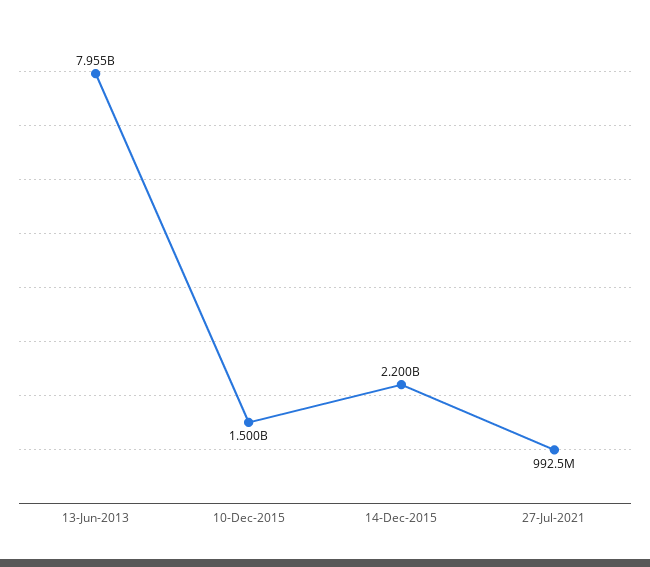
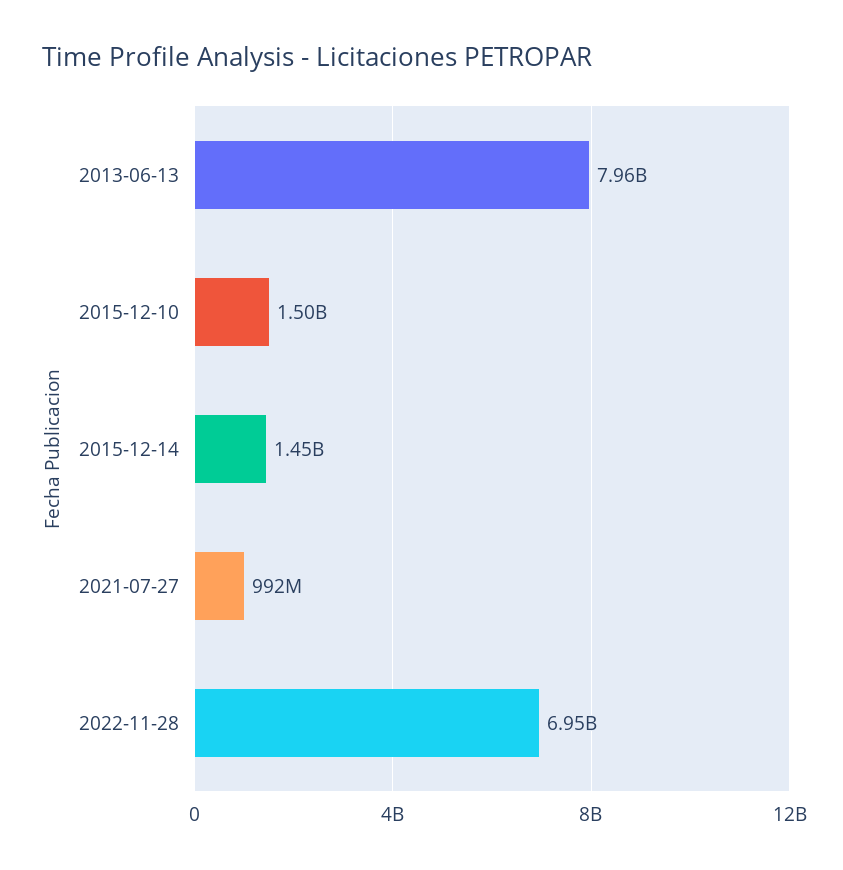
14-Dec-2015: 2200000000 -> 1450000000
2022-11-28: none -> 6950000000

